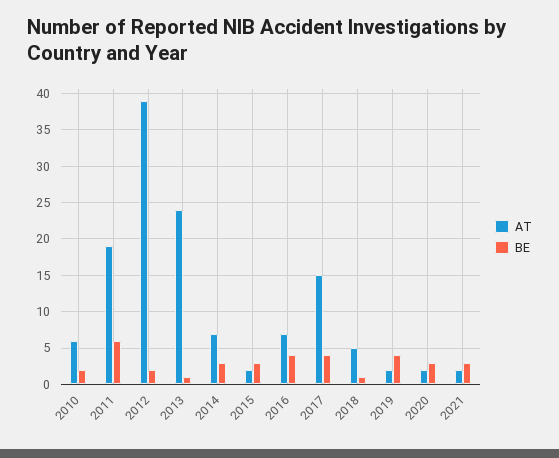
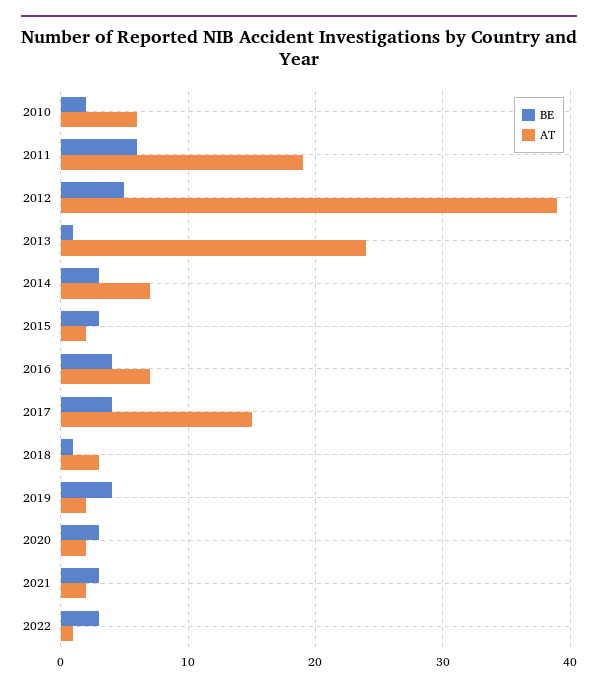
BE, 2012: 2 -> 5
AT, 2018: 5 -> 3
BE, 2022: none -> 3
AT, 2022: none -> 1

